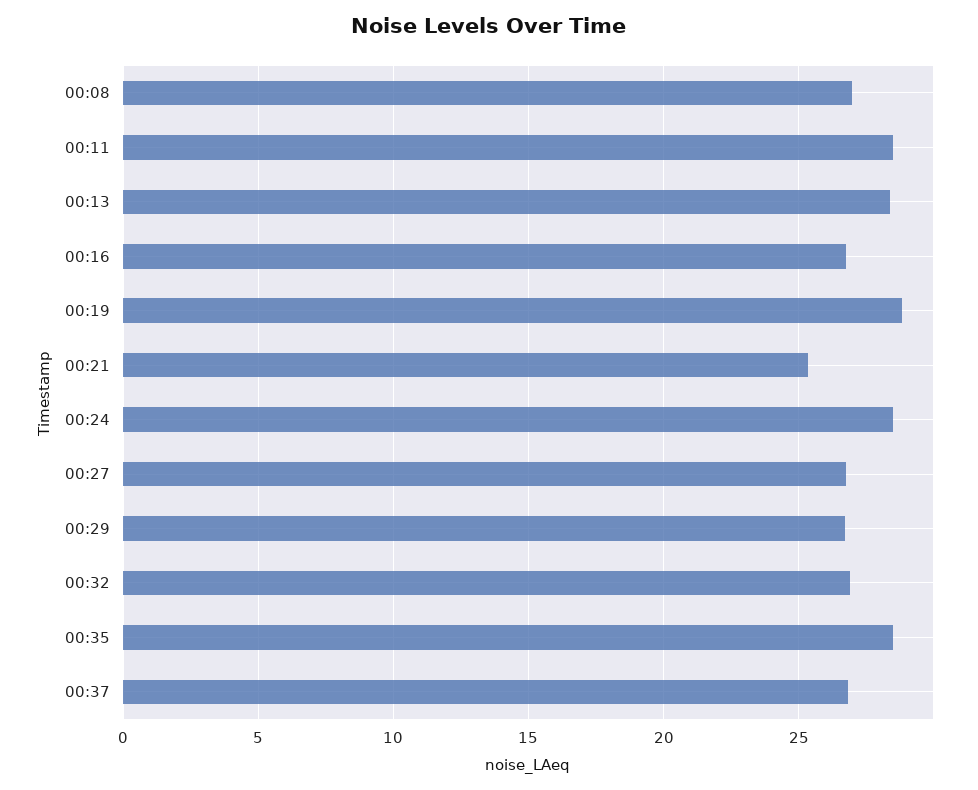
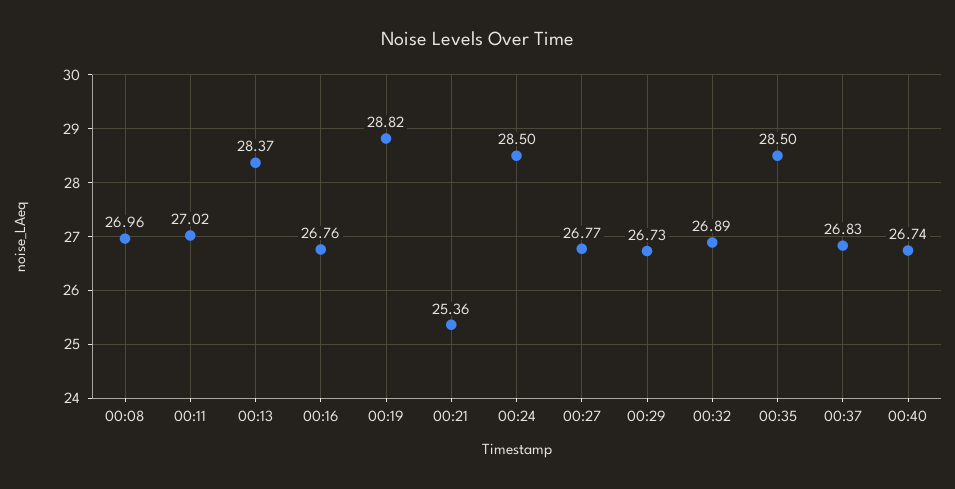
00:11: 28.5 -> 27.02
00:40: none -> 26.74

